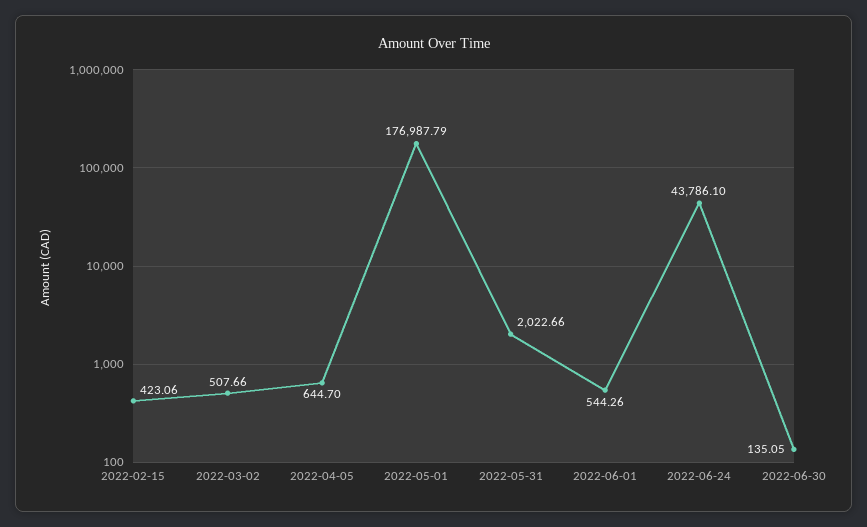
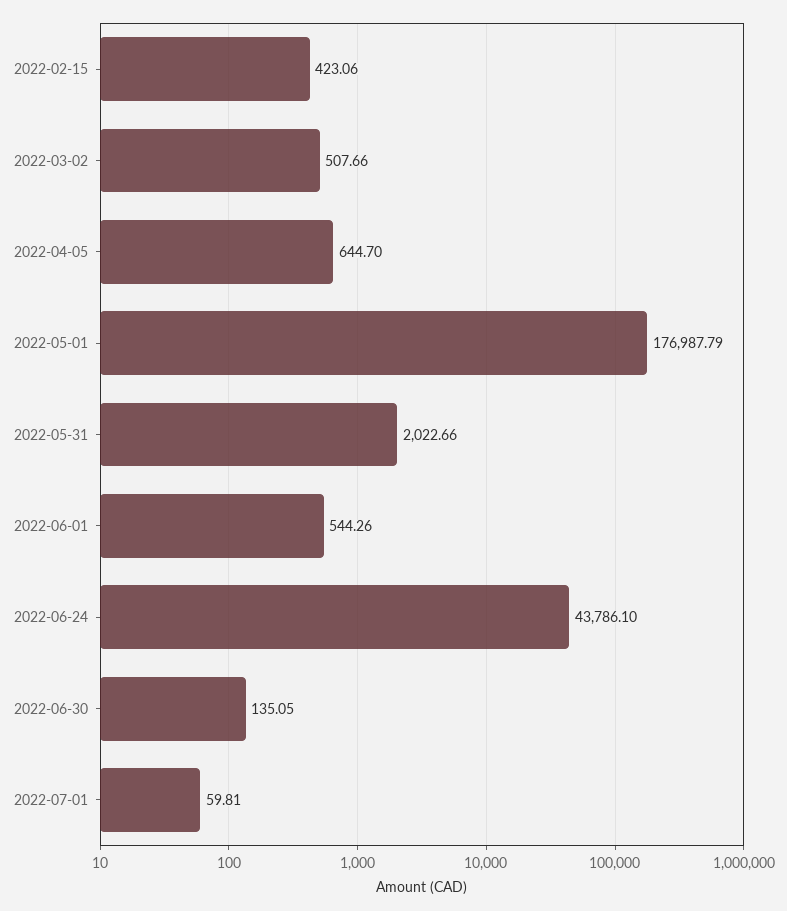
2022-07-01: none -> 59.81

